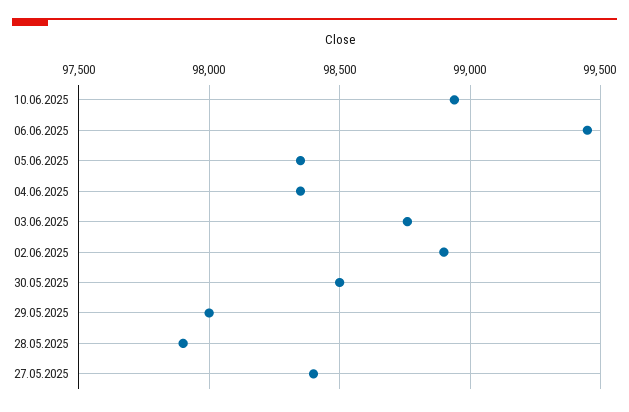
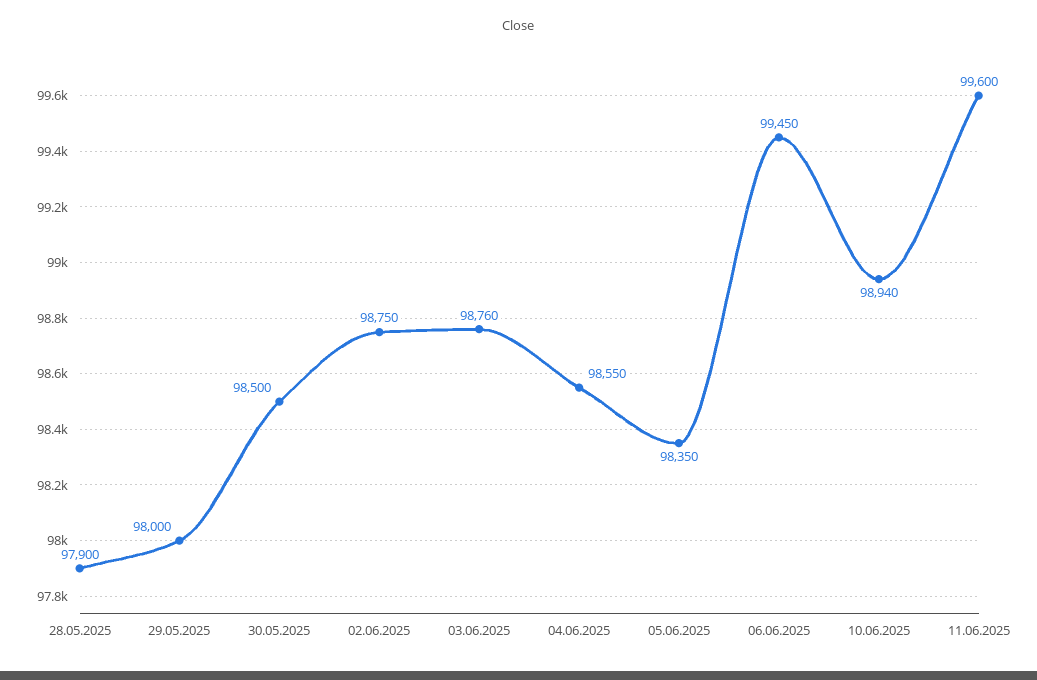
04.06.2025: 98350 -> 98550
02.06.2025: 98900 -> 98750
27.05.2025: 98400 -> none
11.06.2025: none -> 99600

